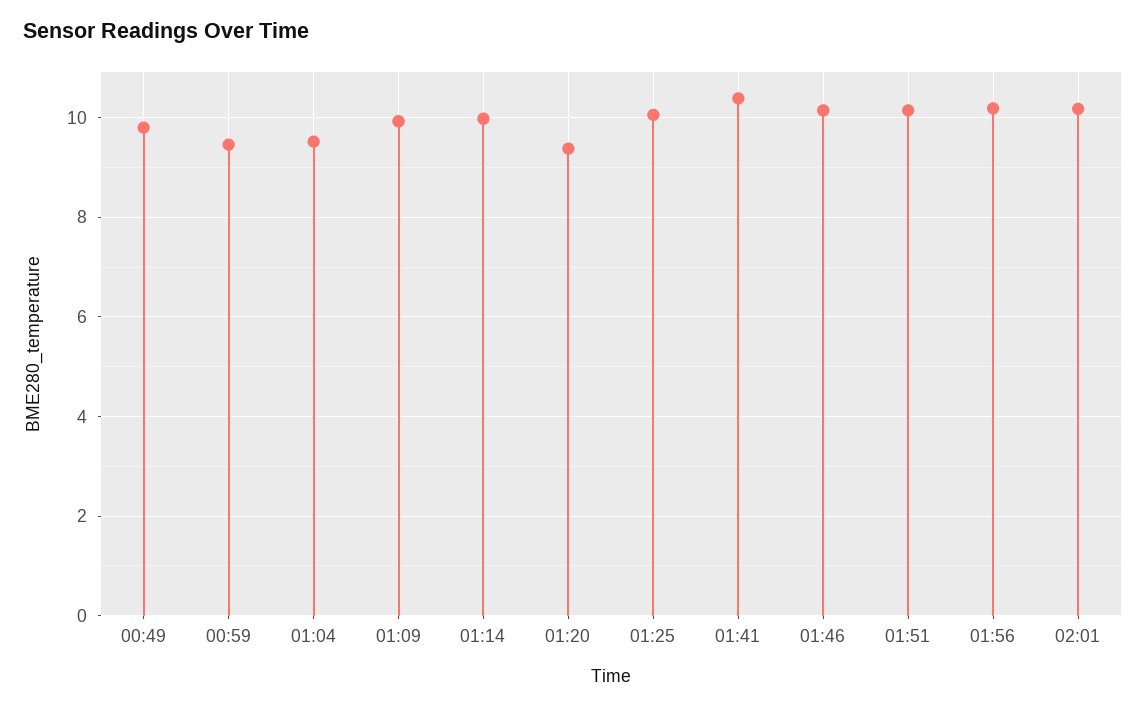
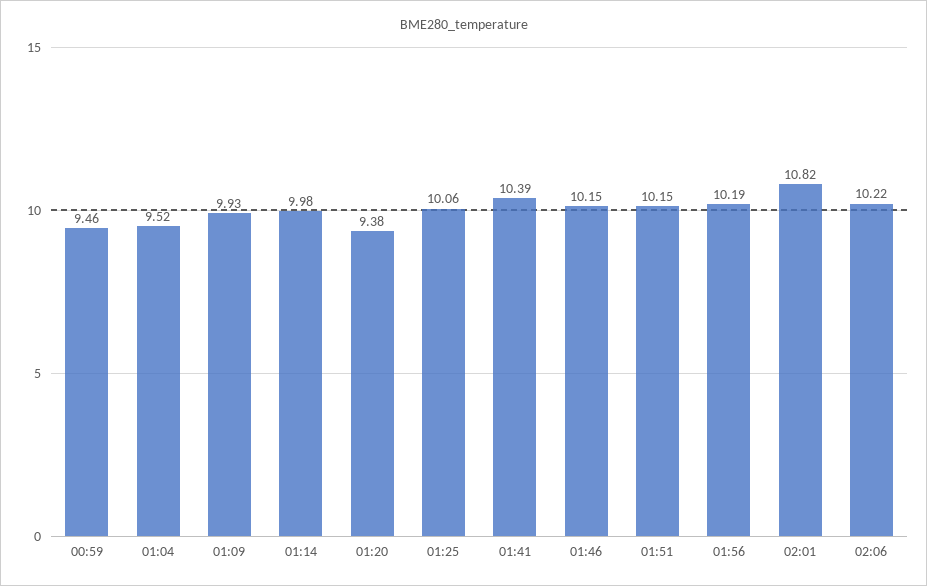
00:49: 9.8 -> none
02:01: 10.2 -> 10.82
02:06: none -> 10.22

